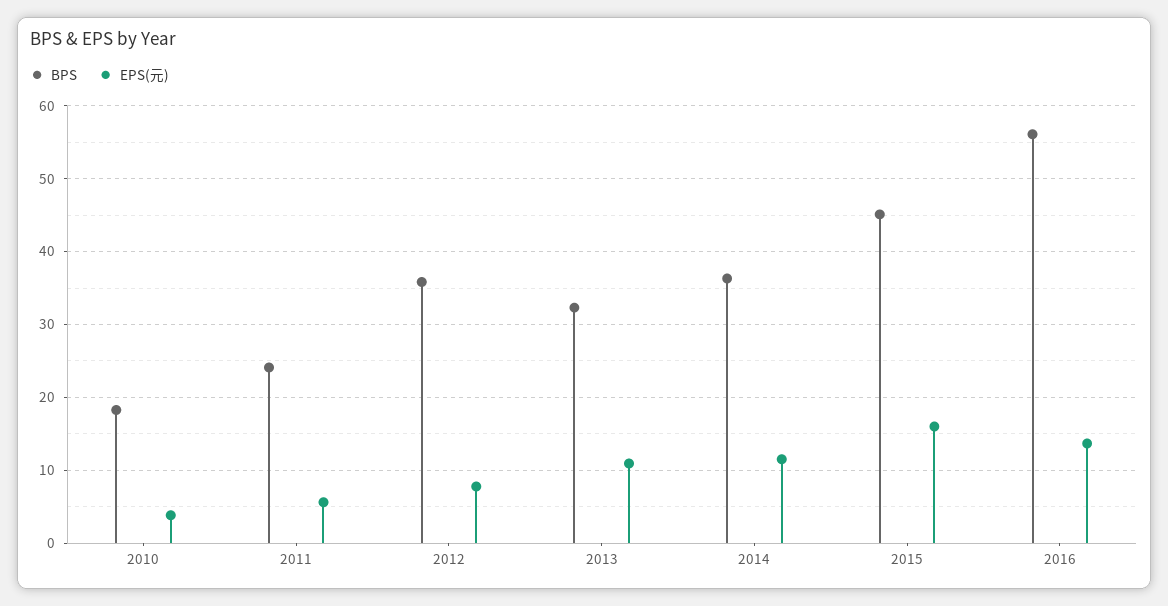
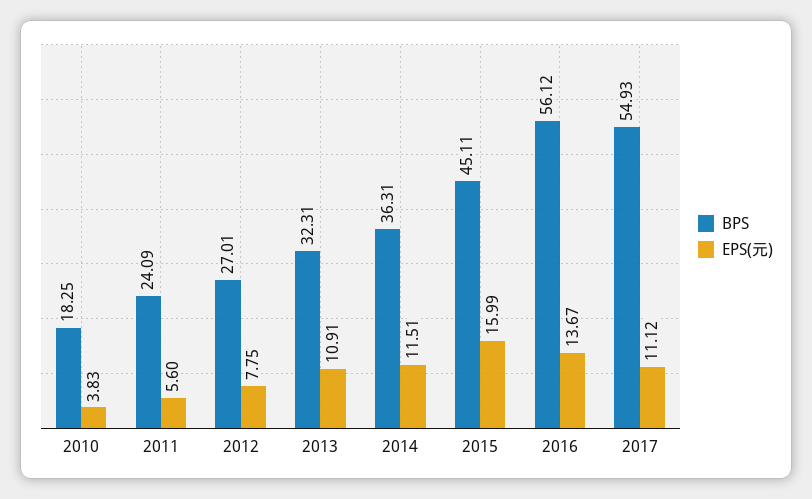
BPS, 2012: 36 -> 27.01
BPS, 2017: none -> 54.93
EPS(元), 2017: none -> 11.12

